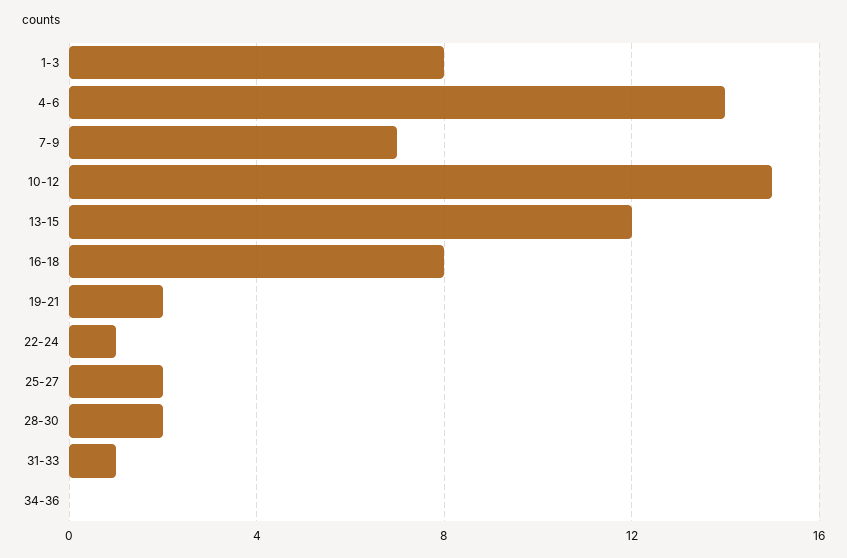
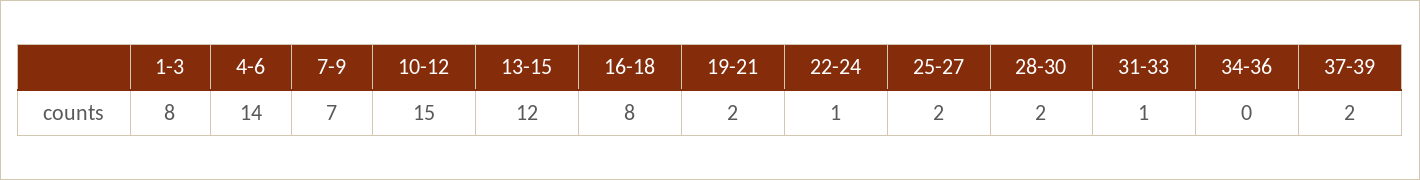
37-39: none -> 2

